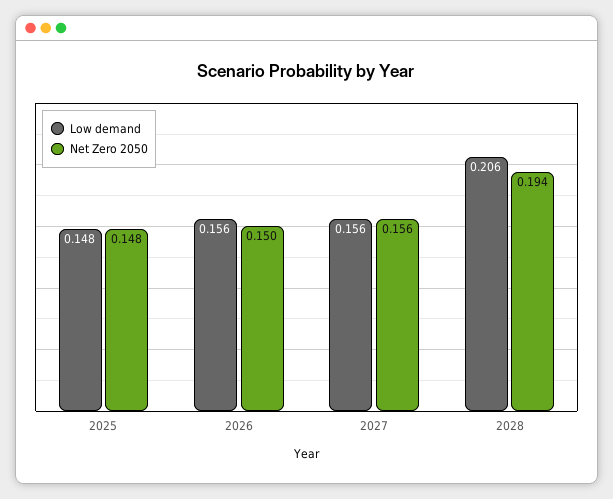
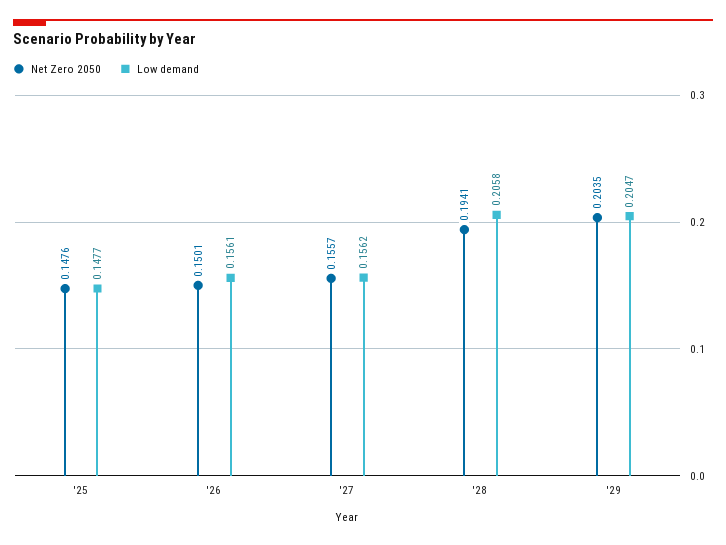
Net Zero 2050, '29: none -> 0.2035
Low demand, '29: none -> 0.2047

